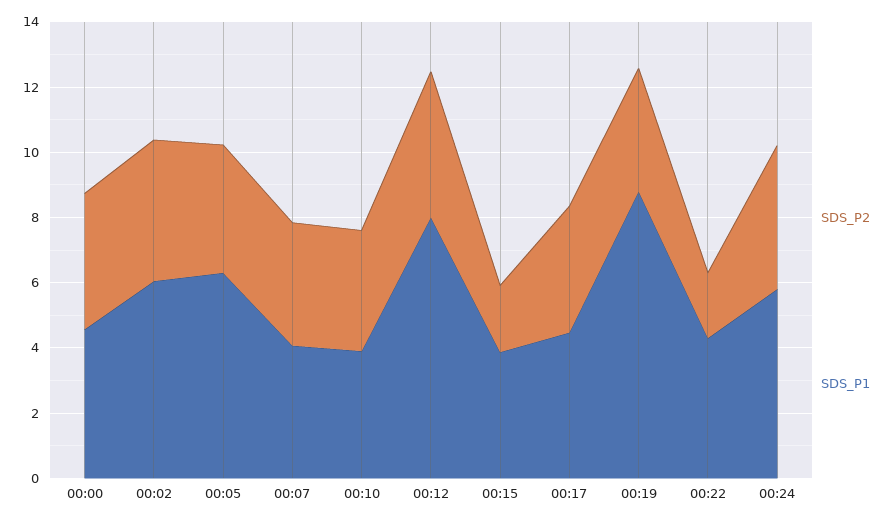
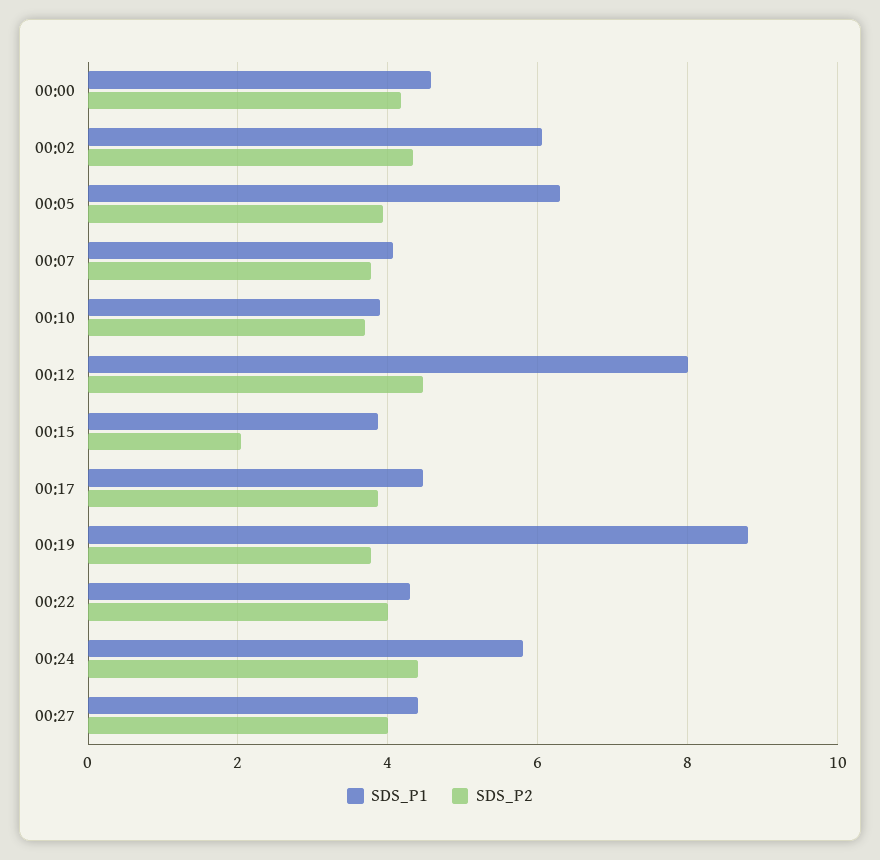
SDS_P2, 00:22: 2 -> 4
SDS_P1, 00:27: none -> 4.4
SDS_P2, 00:27: none -> 4

